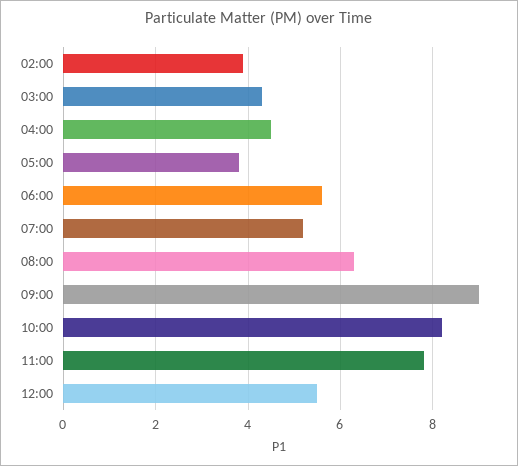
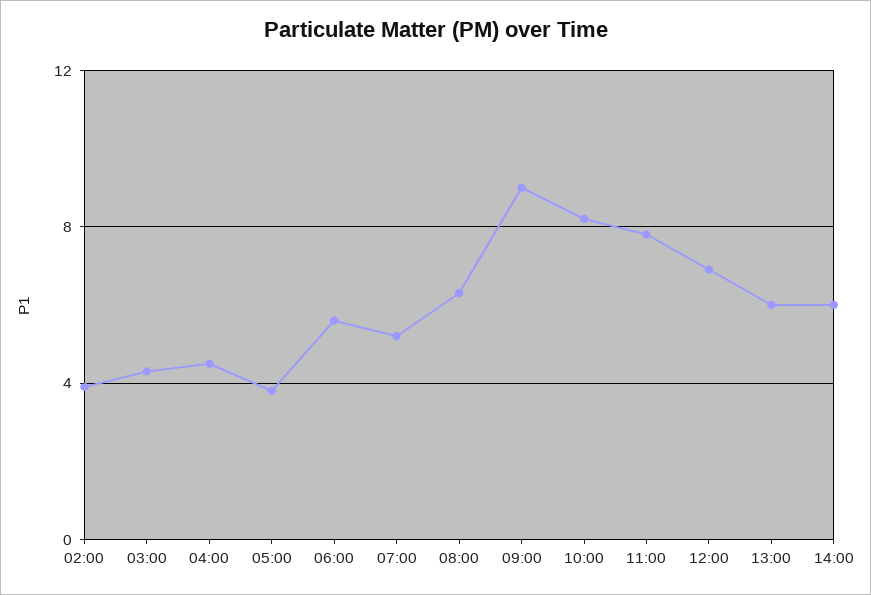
12:00: 5.5 -> 7
13:00: none -> 6
14:00: none -> 6

